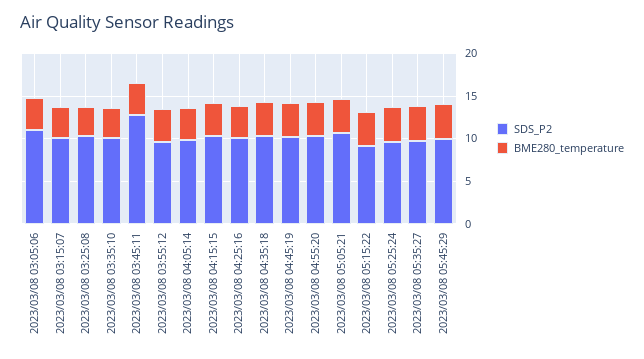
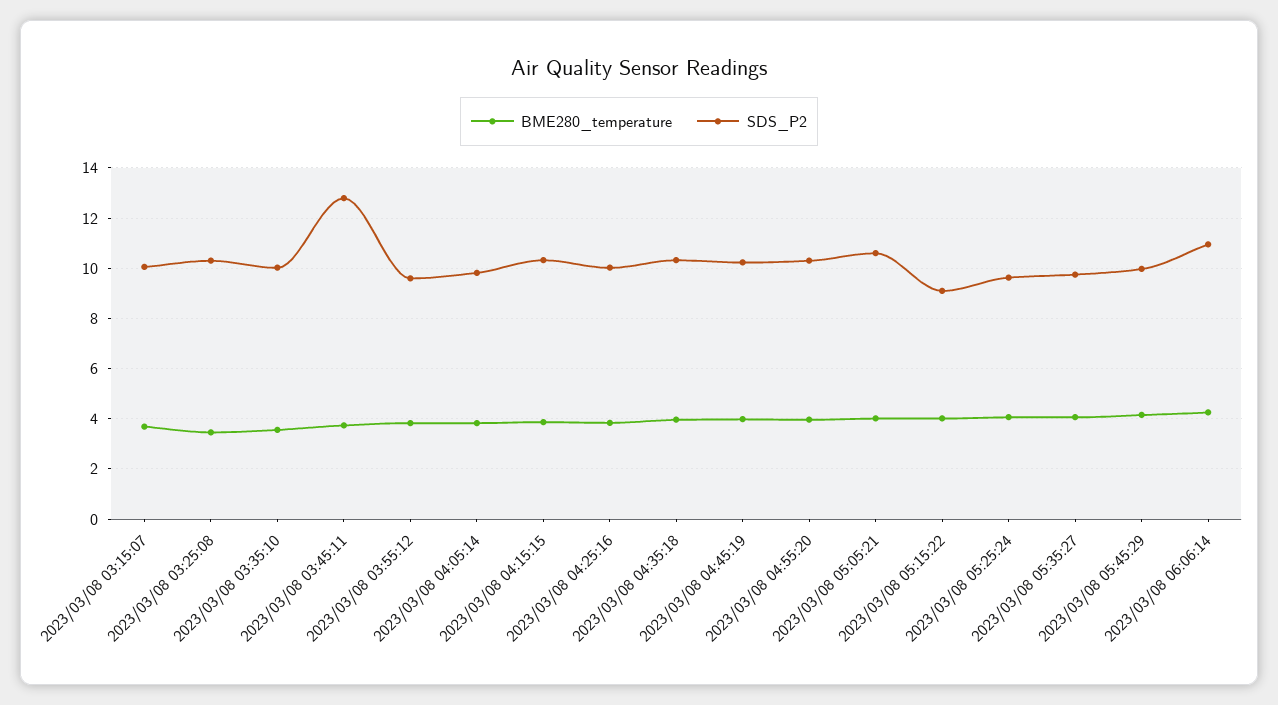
SDS_P2, 2023/03/08 03:05:06: 11 -> none
BME280_temperature, 2023/03/08 03:05:06: 4 -> none
BME280_temperature, 2023/03/08 06:06:14: none -> 4.25
SDS_P2, 2023/03/08 06:06:14: none -> 11

